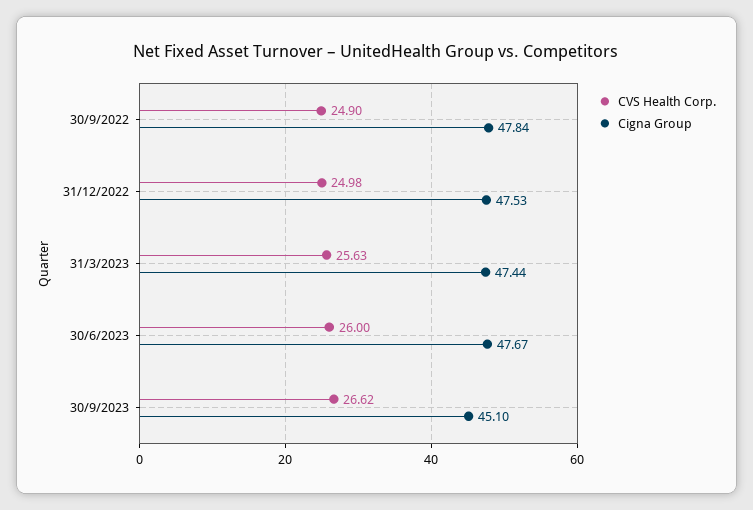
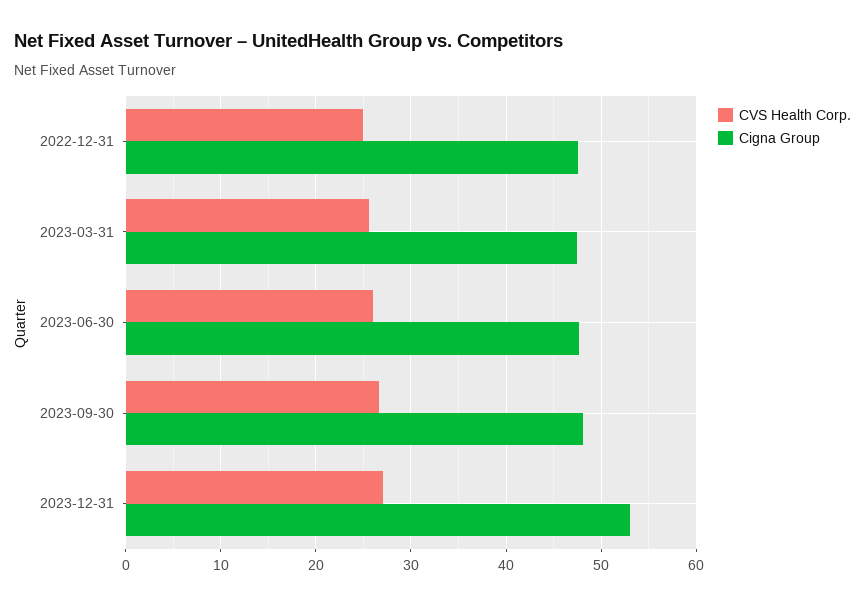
CVS Health Corp., 30/9/2022: 24.9 -> none
Cigna Group, 30/9/2022: 47.84 -> none
Cigna Group, 30/9/2023: 45.1 -> 48
CVS Health Corp., 2023-12-31: none -> 27
Cigna Group, 2023-12-31: none -> 53

